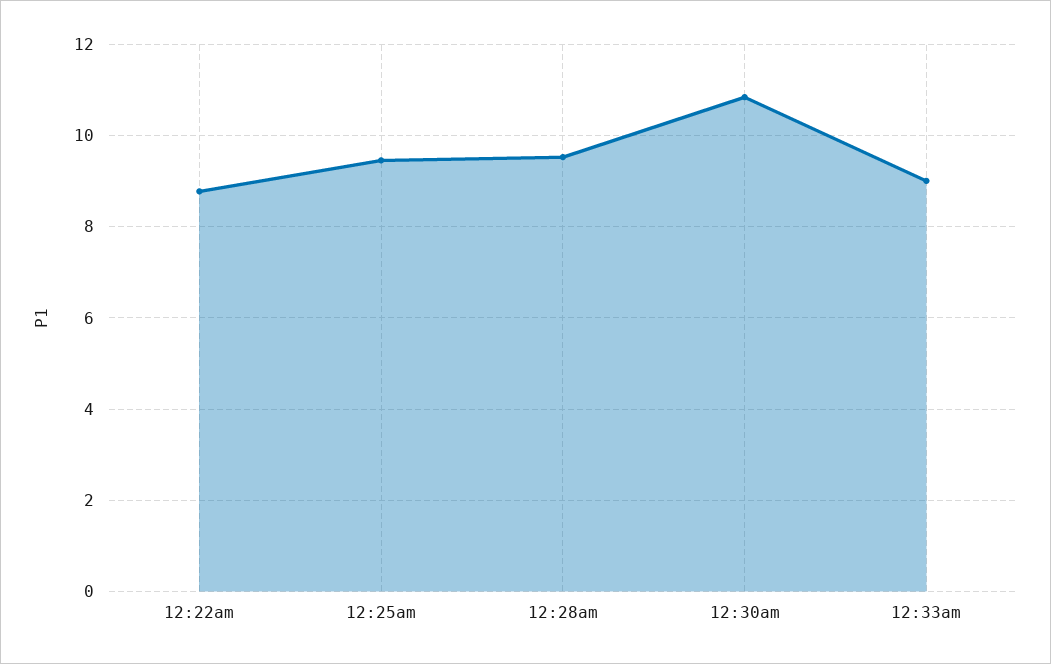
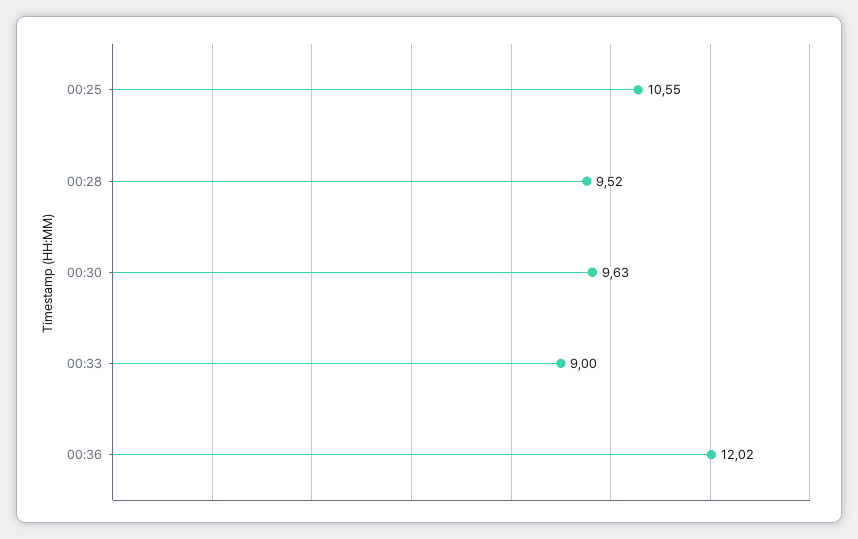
12:22am: 8.8 -> none
12:25am: 9.4 -> 10.55
12:30am: 10.8 -> 9.63
00:36: none -> 12.02

